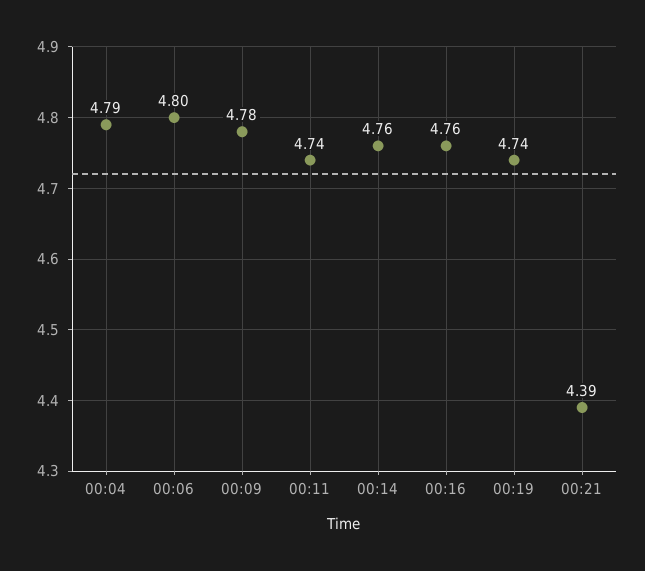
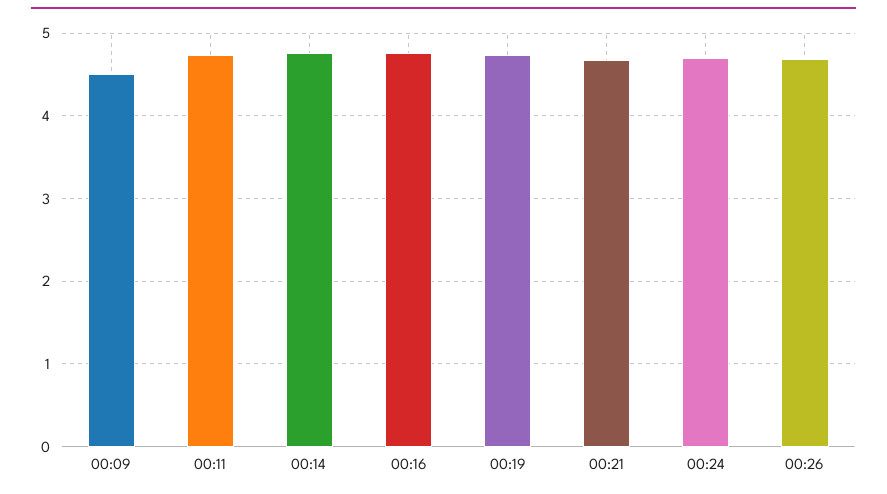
00:04: 4.79 -> none
00:06: 4.8 -> none
00:09: 4.78 -> 4.5
00:21: 4.39 -> 4.7
00:24: none -> 4.7
00:26: none -> 4.7

